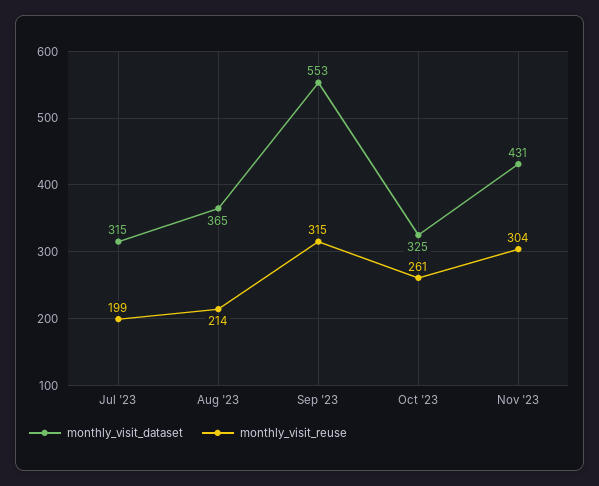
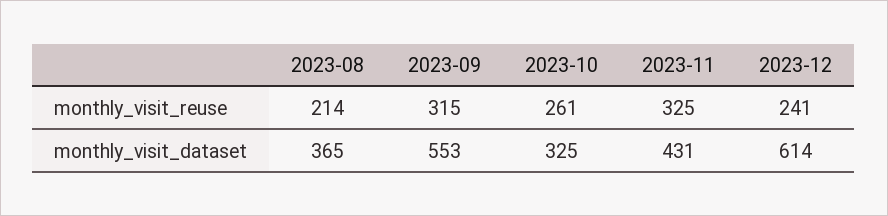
monthly_visit_dataset, Jul '23: 315 -> none
monthly_visit_reuse, Jul '23: 199 -> none
monthly_visit_reuse, Nov '23: 304 -> 325
monthly_visit_reuse, 2023-12: none -> 241
monthly_visit_dataset, 2023-12: none -> 614

